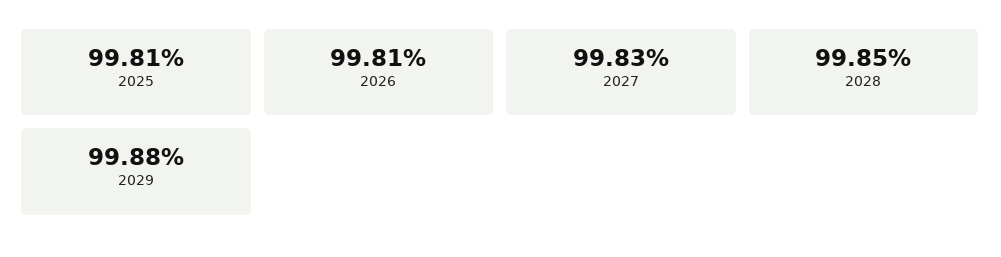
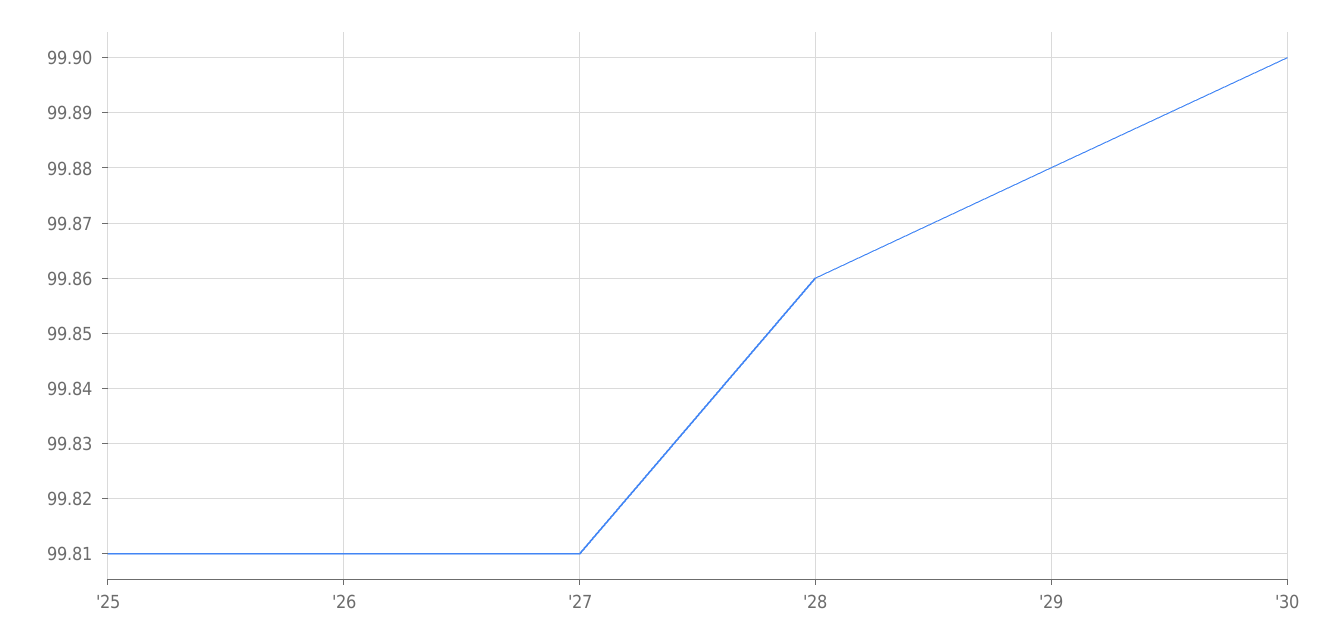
2027: 99.83 -> 99.81
2028: 99.85 -> 99.86
'30: none -> 99.9

